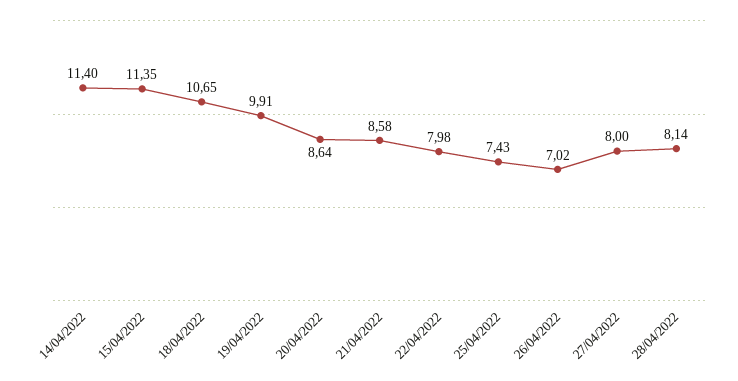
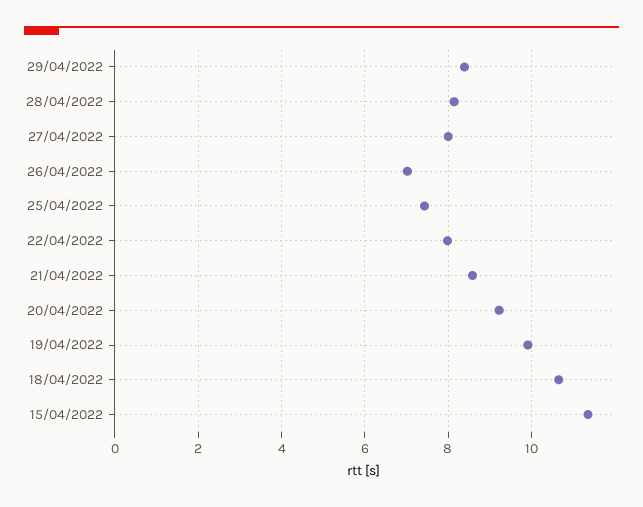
14/04/2022: 11.4 -> none
20/04/2022: 8.64 -> 9.2
29/04/2022: none -> 8.4

